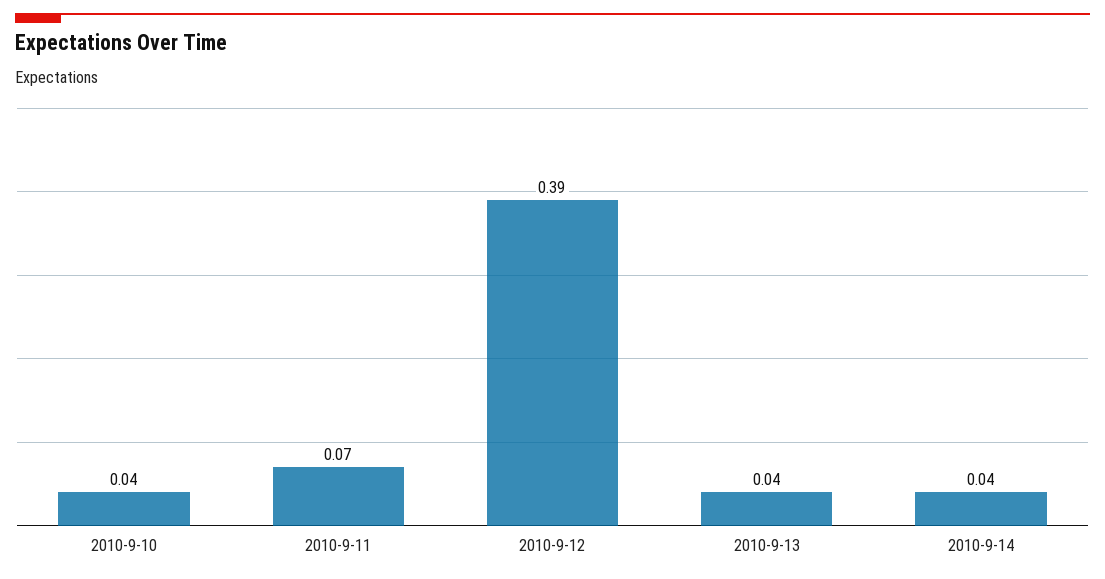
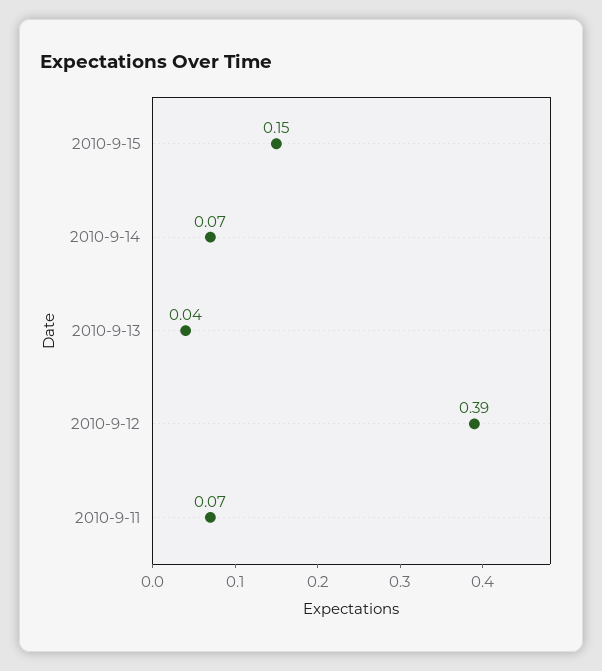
2010-9-10: 0.04 -> none
2010-9-14: 0.04 -> 0.07
2010-9-15: none -> 0.15

